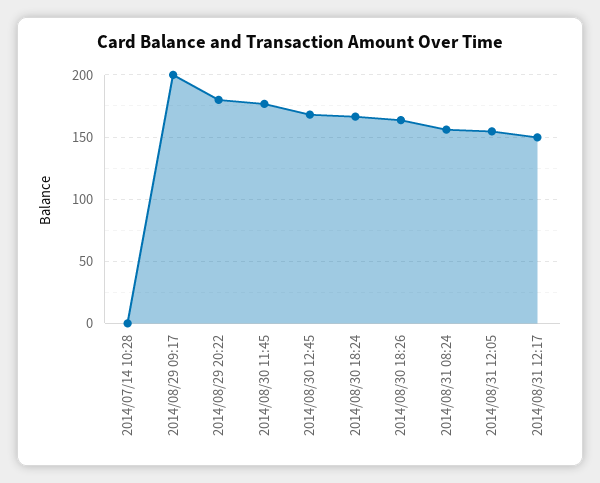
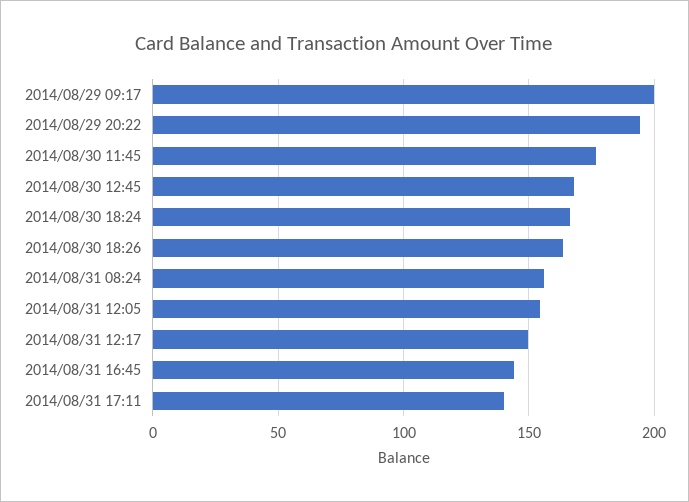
2014/07/14 10:28: 0 -> none
2014/08/29 20:22: 180 -> 195
2014/08/31 16:45: none -> 145
2014/08/31 17:11: none -> 140

